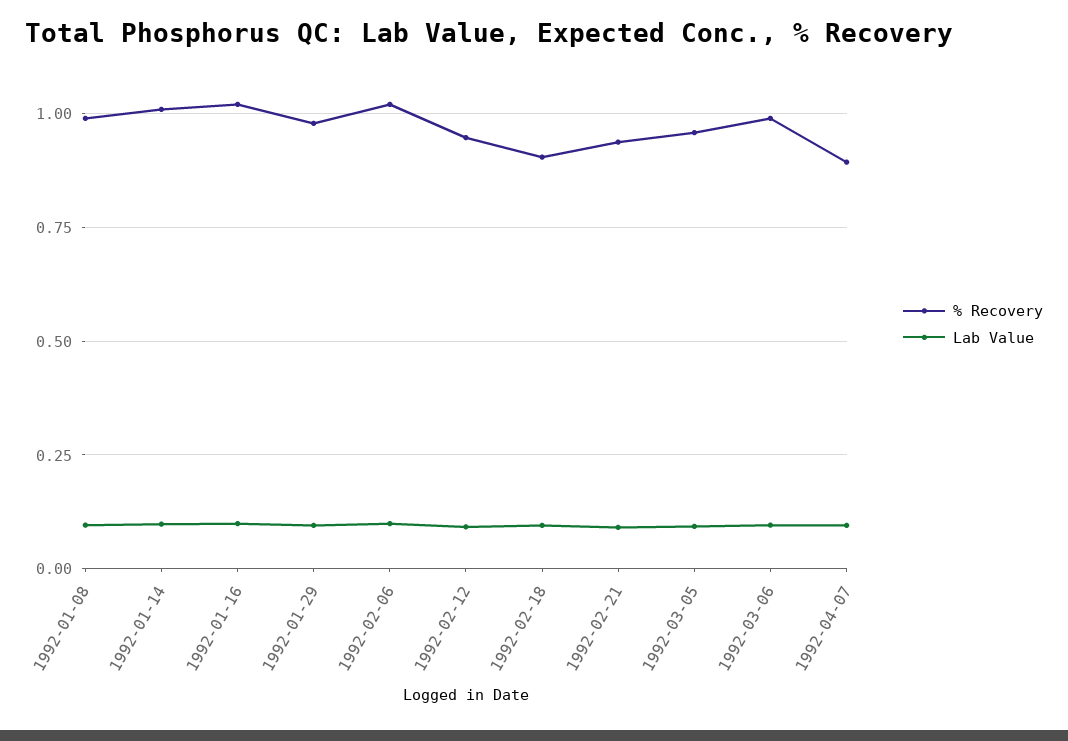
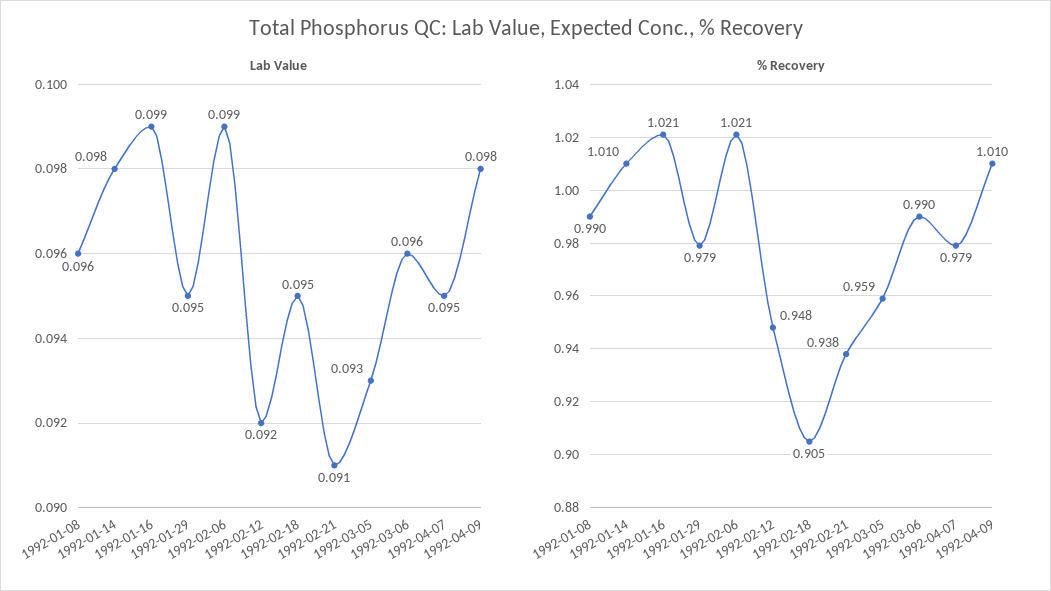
% Recovery, 1992-04-07: 0.9 -> 0.979
Lab Value, 1992-04-09: none -> 0.098
% Recovery, 1992-04-09: none -> 1.01

